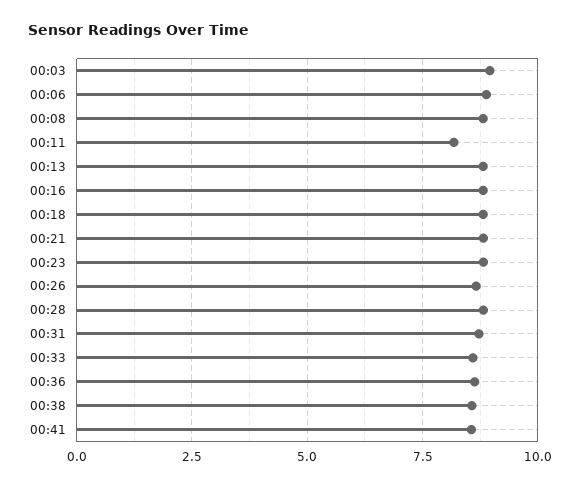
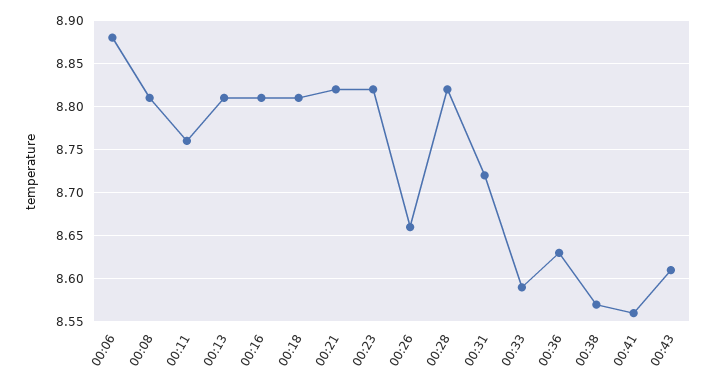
00:03: 9 -> none
00:11: 8.25 -> 8.76
00:43: none -> 8.61

